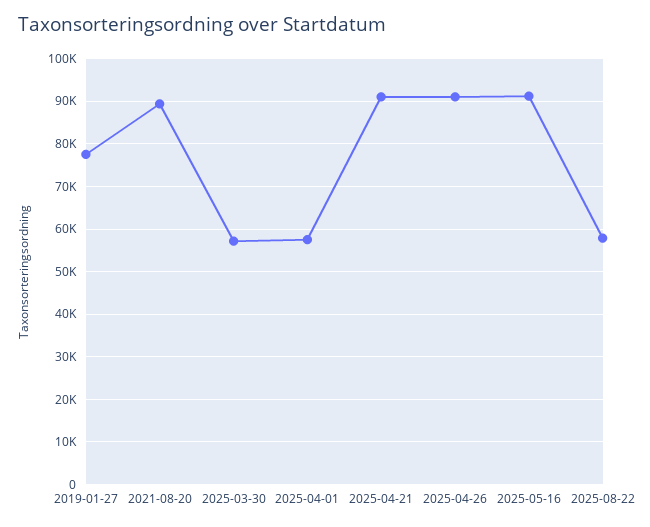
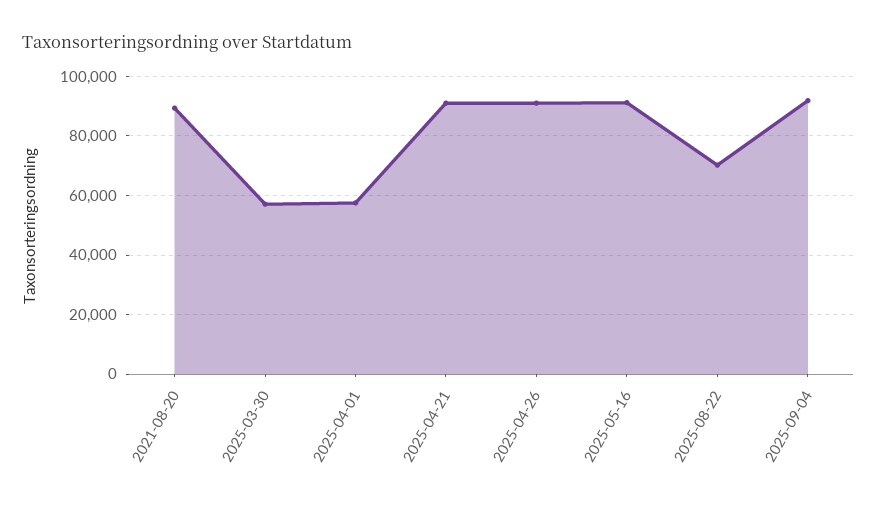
2019-01-27: 78000 -> none
2025-08-22: 58000 -> 70000
2025-09-04: none -> 92500

